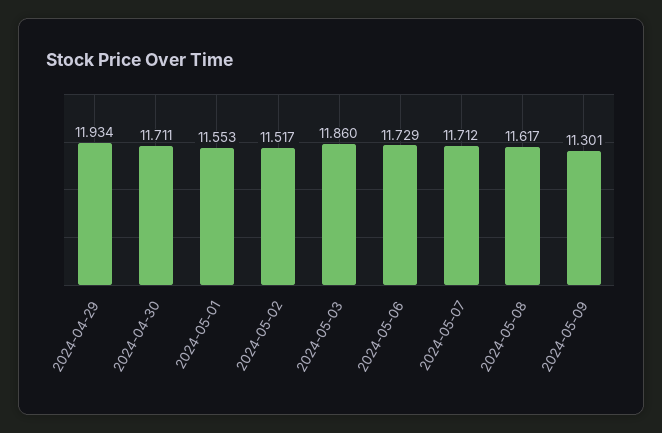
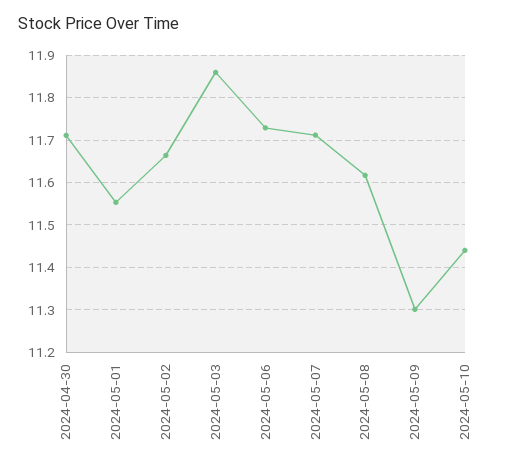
2024-04-29: 11.934 -> none
2024-05-02: 11.517 -> 11.66
2024-05-10: none -> 11.44

